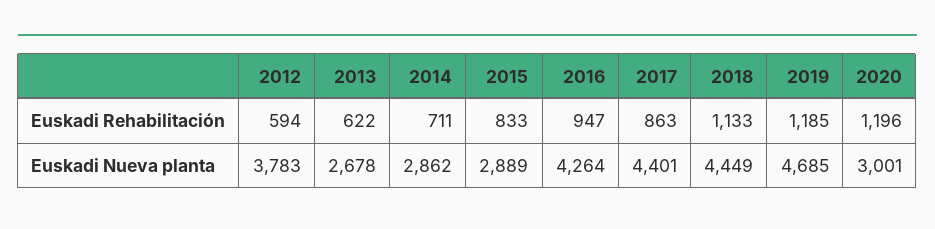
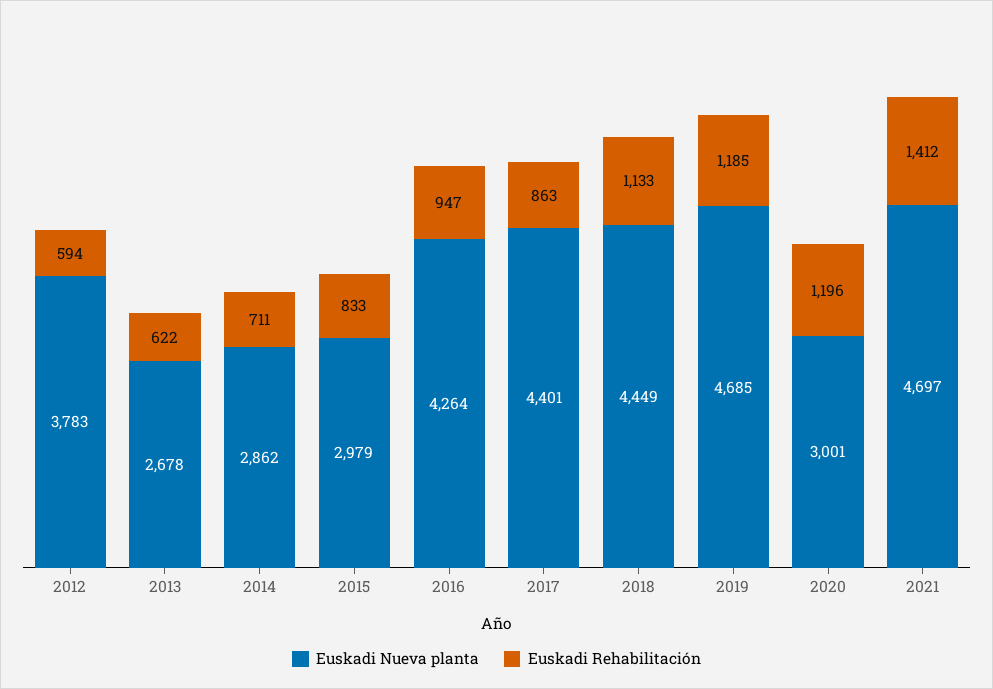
Euskadi Nueva planta, 2015: 2889 -> 2979
Euskadi Nueva planta, 2021: none -> 4697
Euskadi Rehabilitación, 2021: none -> 1412

